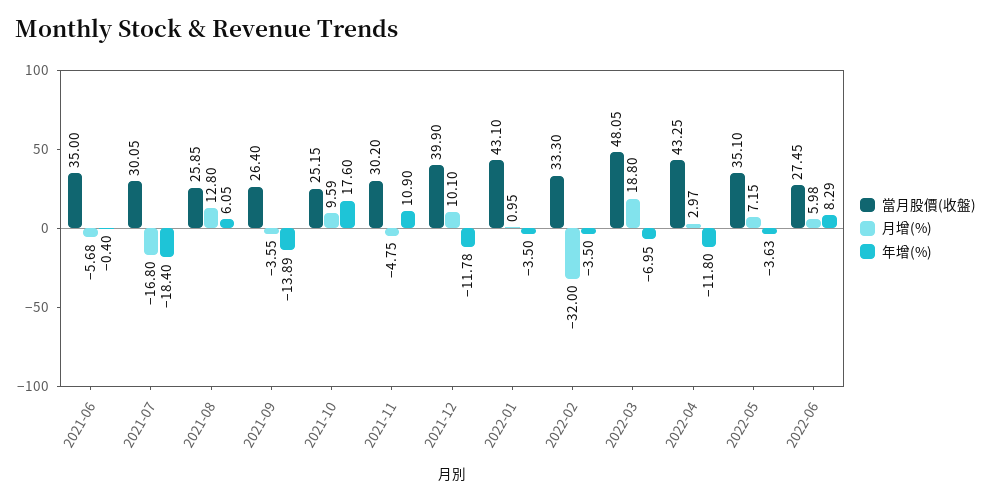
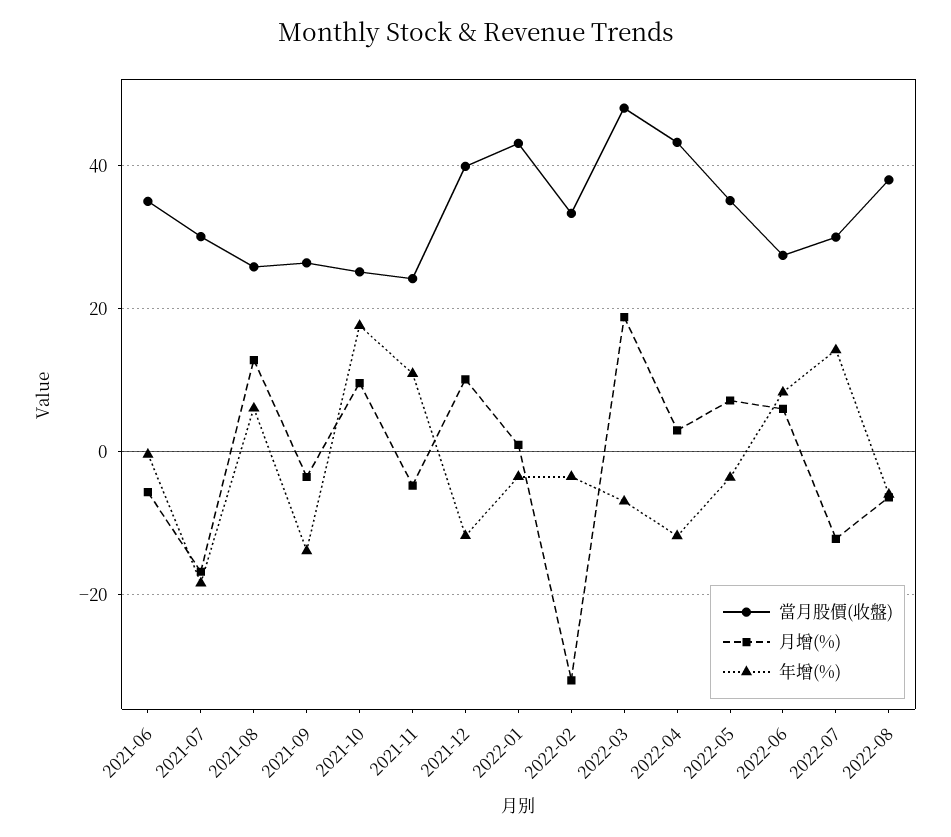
當月股價(收盤), 2021-11: 30.2 -> 24
當月股價(收盤), 2022-07: none -> 30
月增(%), 2022-07: none -> -12
年增(%), 2022-07: none -> 14
當月股價(收盤), 2022-08: none -> 38
月增(%), 2022-08: none -> -6
年增(%), 2022-08: none -> -6

